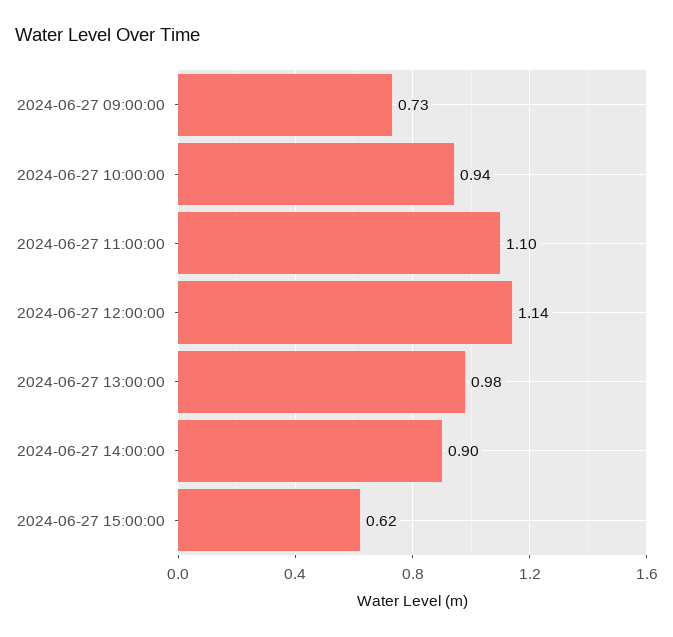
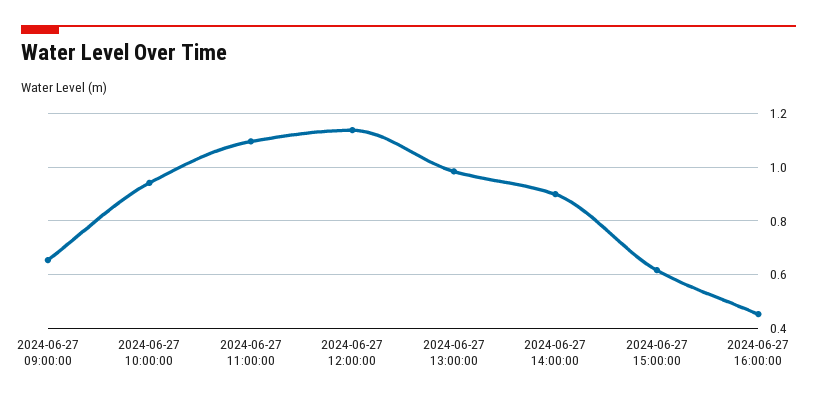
2024-06-27 09:00:00: 0.73 -> 0.65
2024-06-27 16:00:00: none -> 0.45

